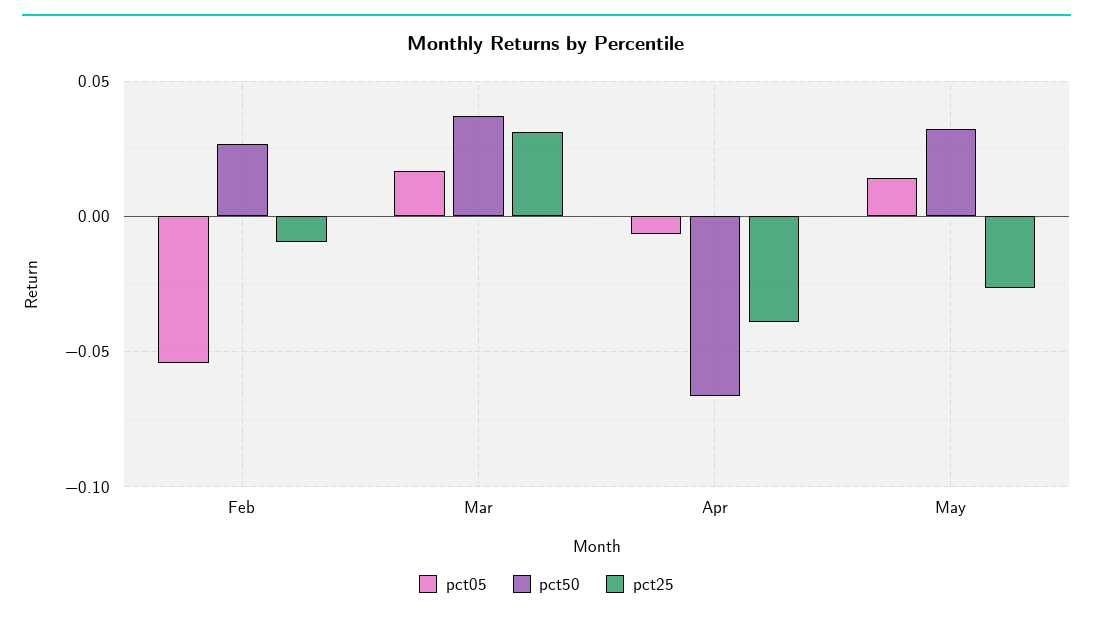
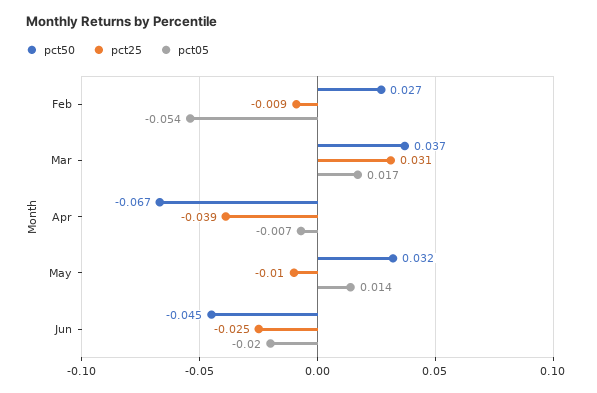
pct25, May: -0.025 -> -0.01
pct50, Jun: none -> -0.045
pct25, Jun: none -> -0.025
pct05, Jun: none -> -0.02

